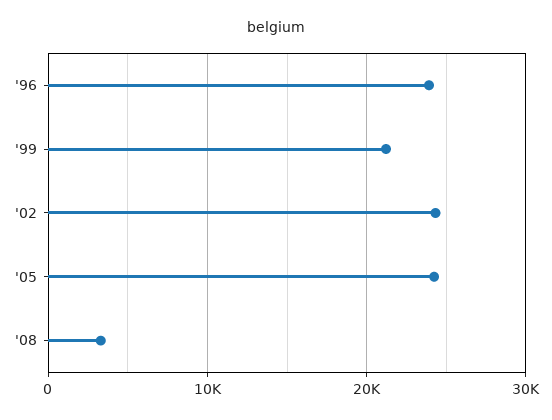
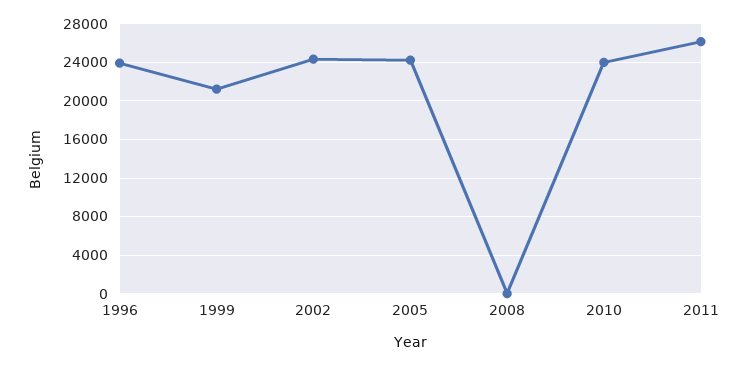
'08: 3000 -> 0
2010: none -> 24000
2011: none -> 26000

